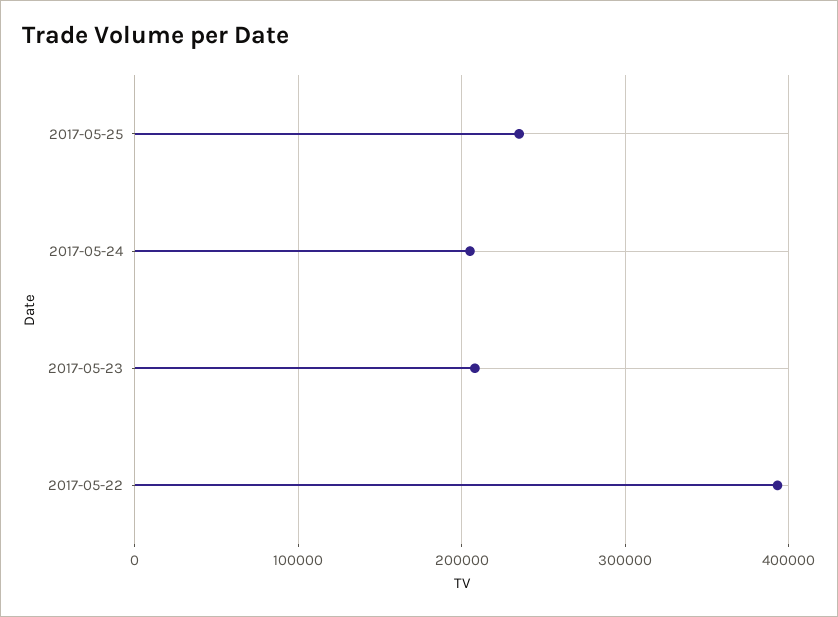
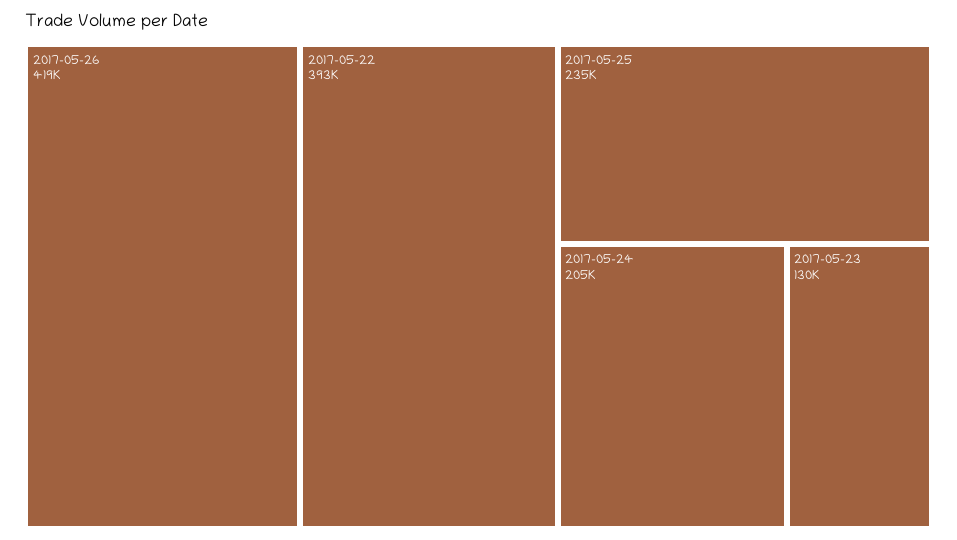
2017-05-23: 210000 -> 130000
2017-05-26: none -> 419000

